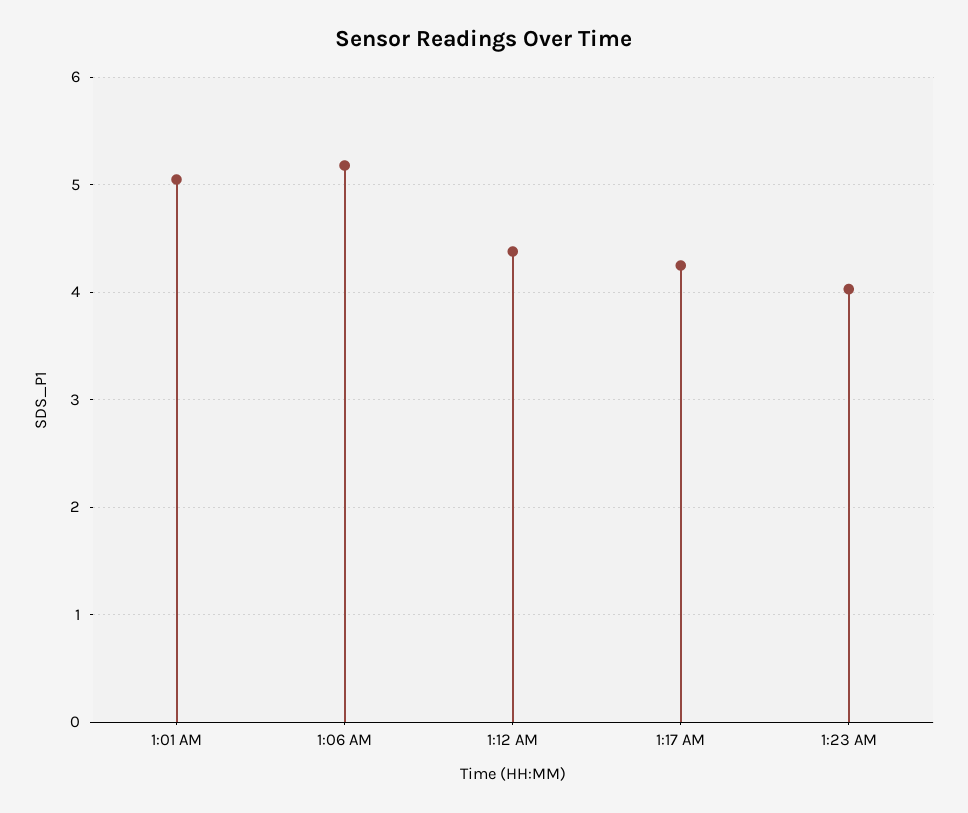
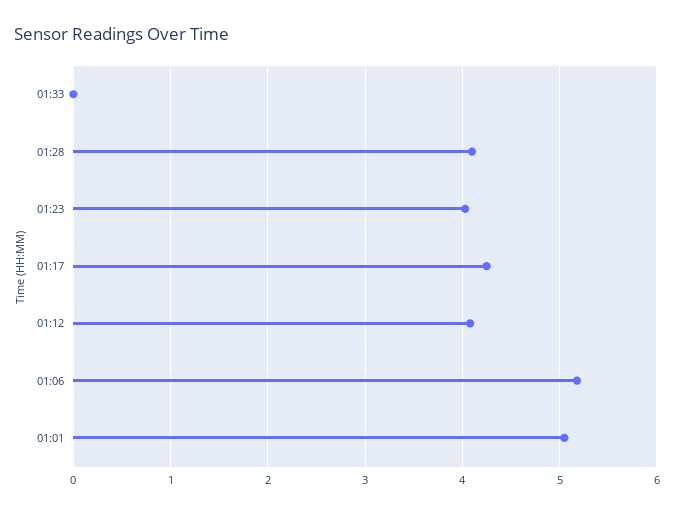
1:12 AM: 4.4 -> 4.1
01:33: none -> 0
01:28: none -> 4.1

